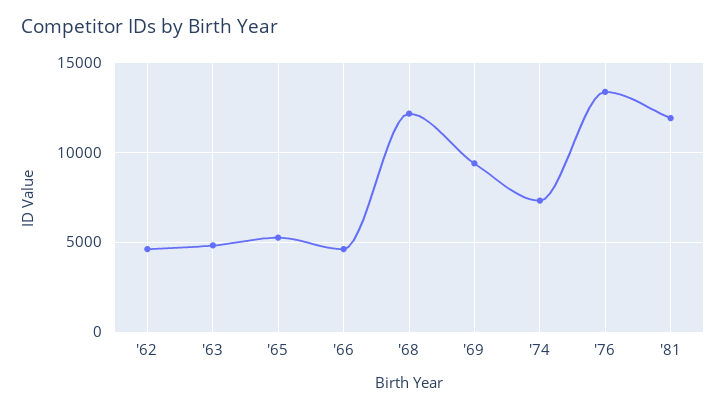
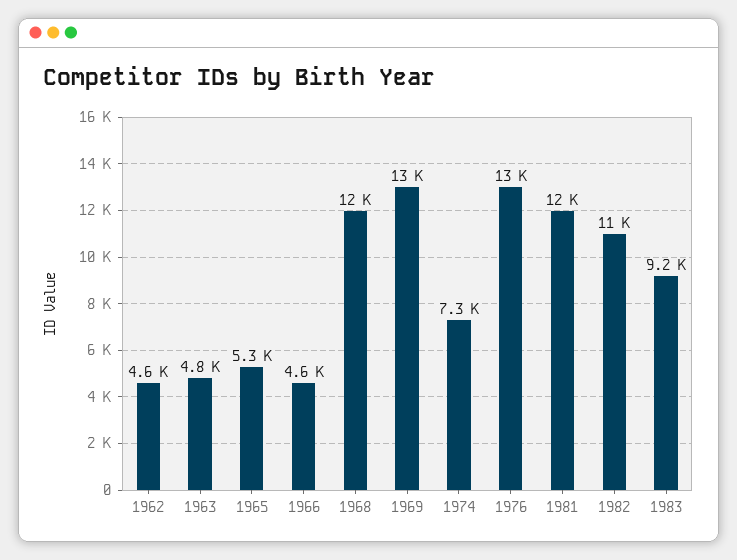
'69: 9500 -> 13000
1982: none -> 11000
1983: none -> 9200

